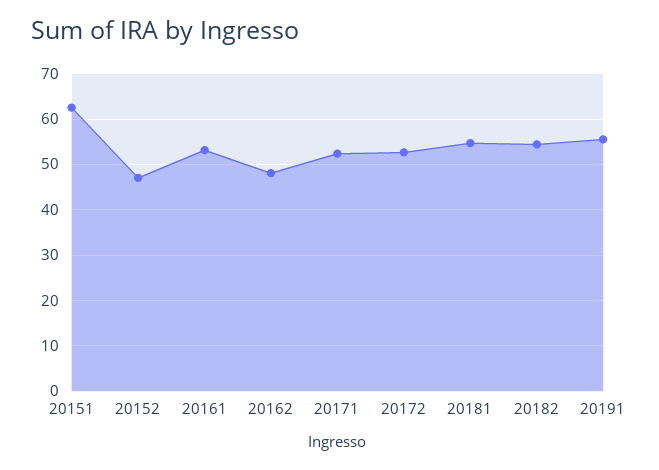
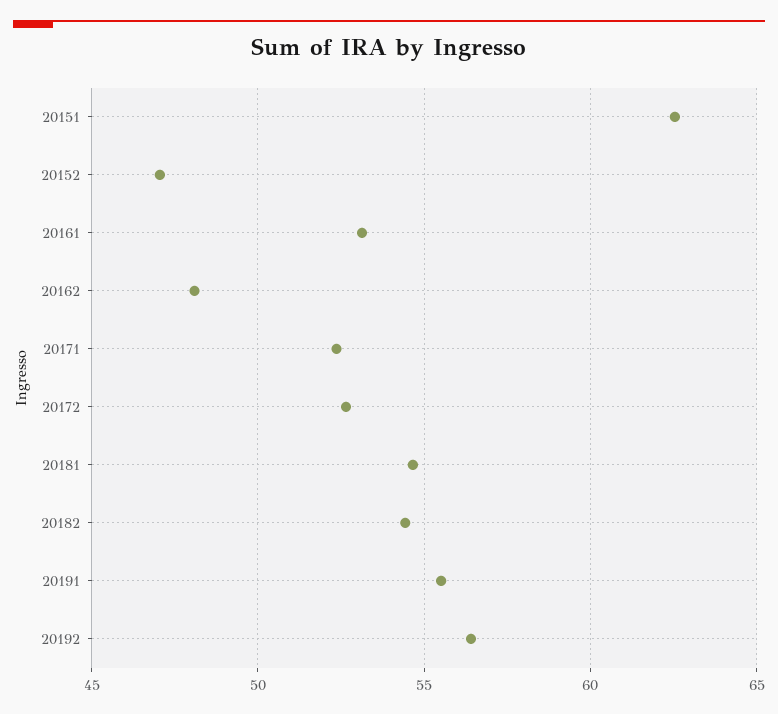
20192: none -> 56.5

